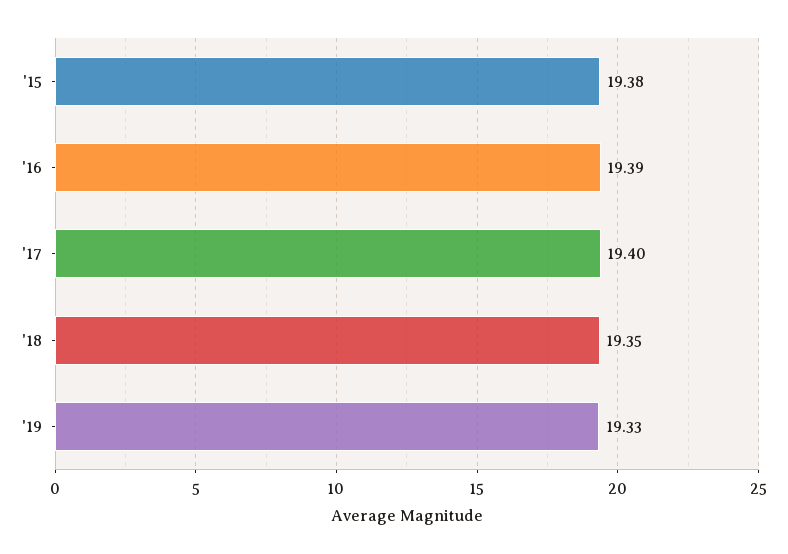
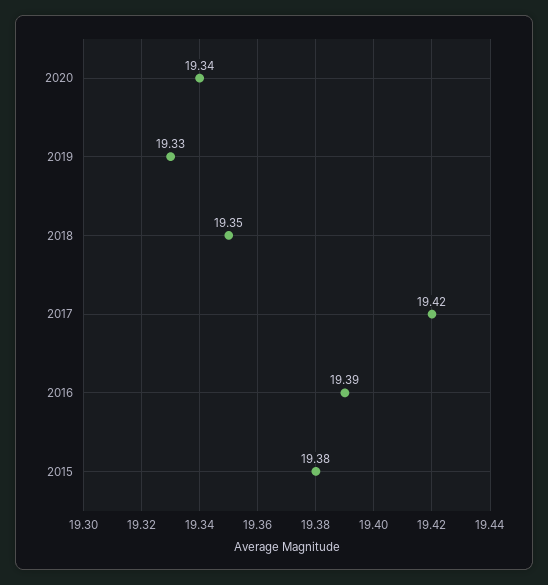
'17: 19.4 -> 19.42
2020: none -> 19.34

